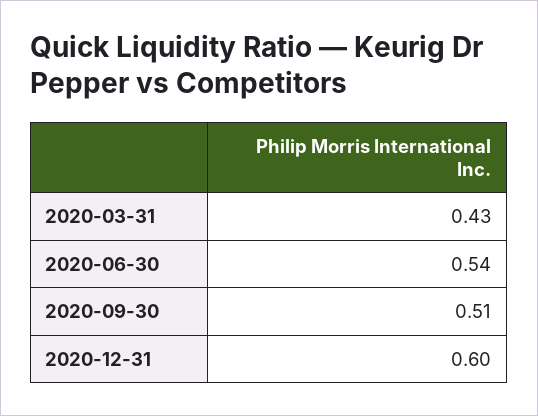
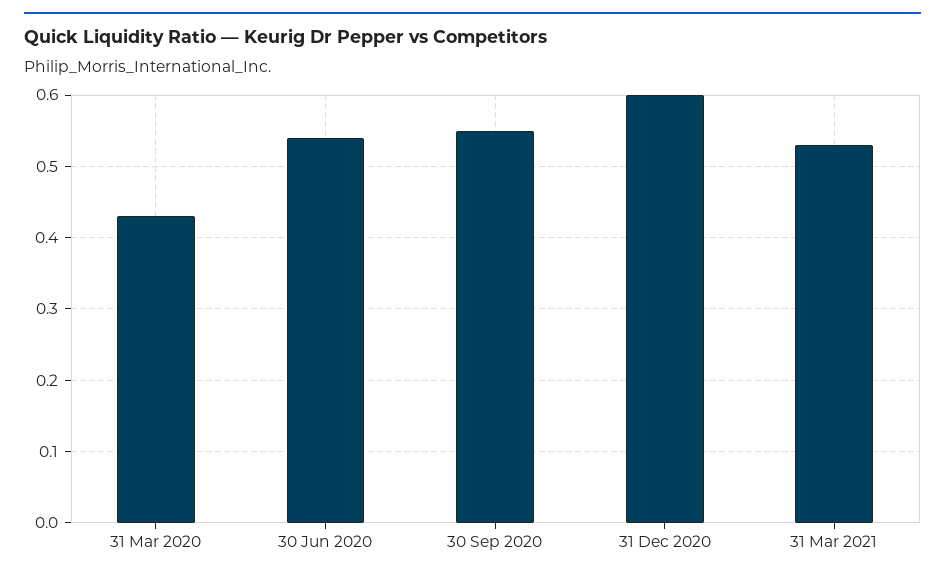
2020-09-30: 0.51 -> 0.55
31 Mar 2021: none -> 0.53

